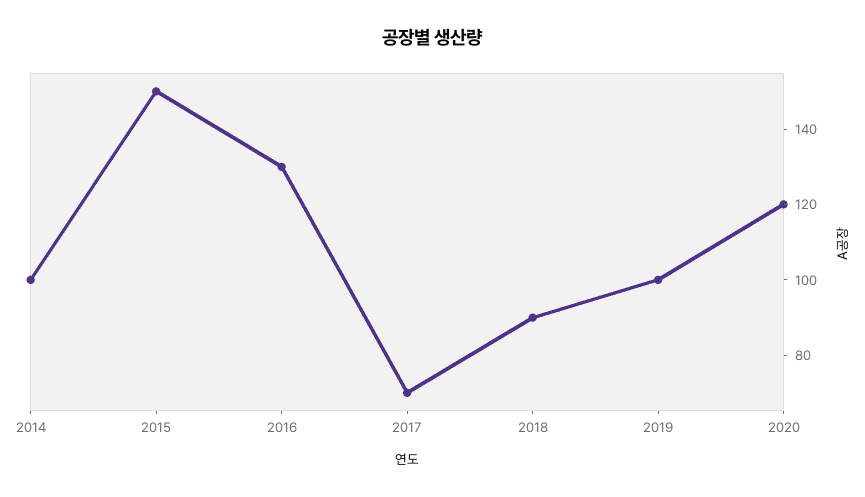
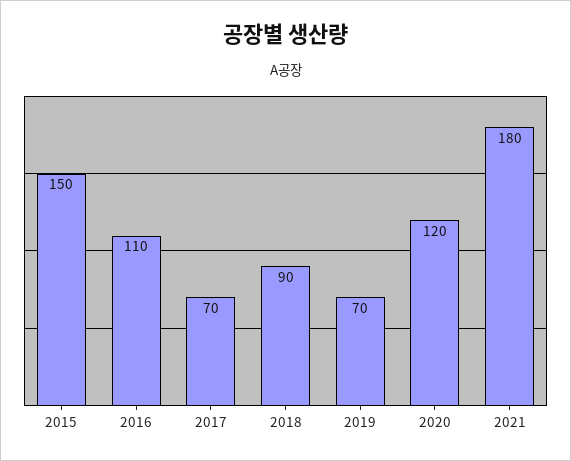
2014: 100 -> none
2016: 130 -> 110
2019: 100 -> 70
2021: none -> 180

